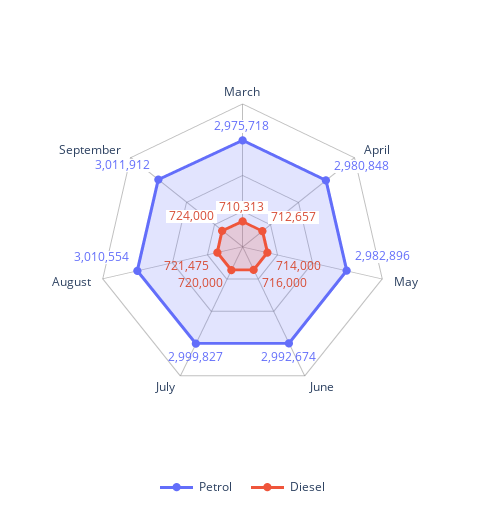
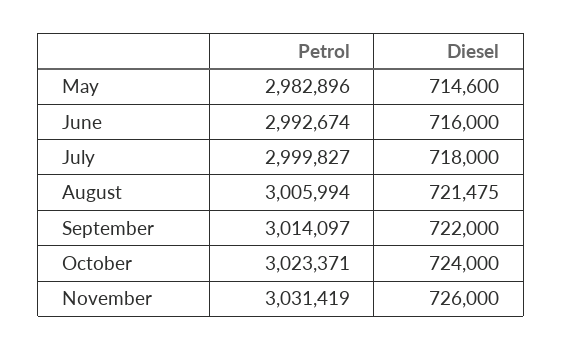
Petrol, March: 2975718 -> none
Diesel, March: 710313 -> none
Petrol, April: 2980848 -> none
Diesel, April: 712657 -> none
Diesel, May: 714000 -> 714600
Diesel, July: 720000 -> 718000
Petrol, August: 3010554 -> 3005994
Petrol, September: 3011912 -> 3014097
Diesel, September: 724000 -> 722000
Petrol, October: none -> 3023371
Diesel, October: none -> 724000
Petrol, November: none -> 3031419
Diesel, November: none -> 726000

